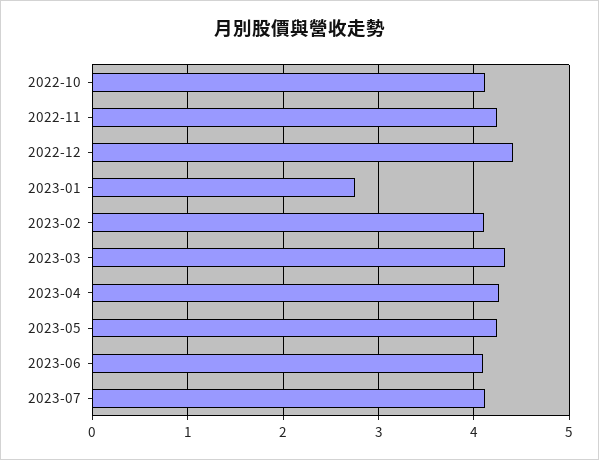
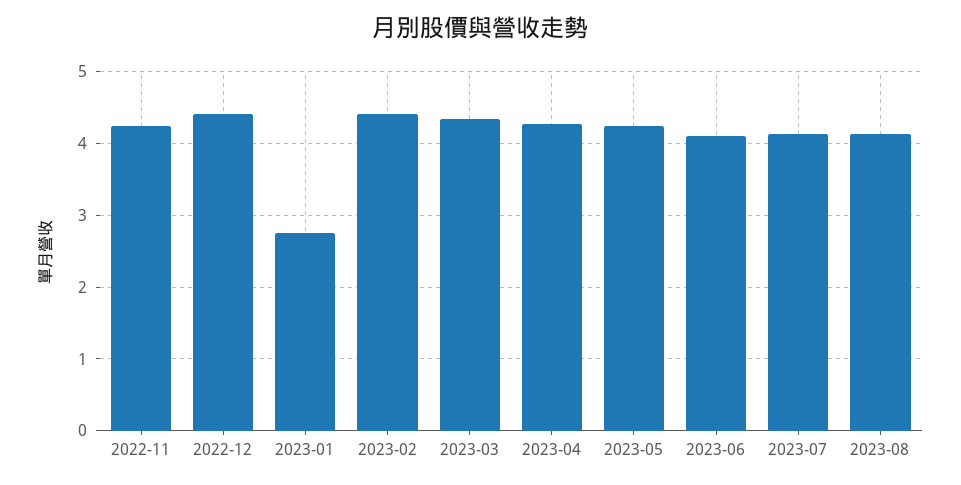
2022-10: 4.1 -> none
2023-02: 4.1 -> 4.4
2023-08: none -> 4.1

